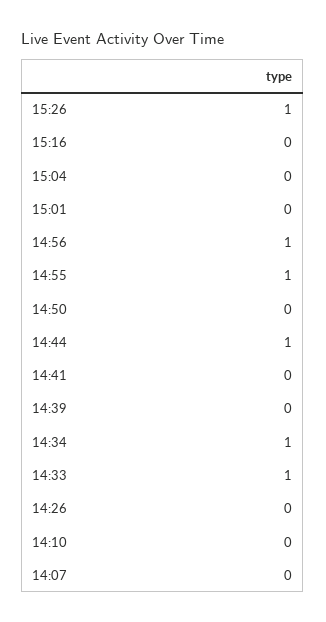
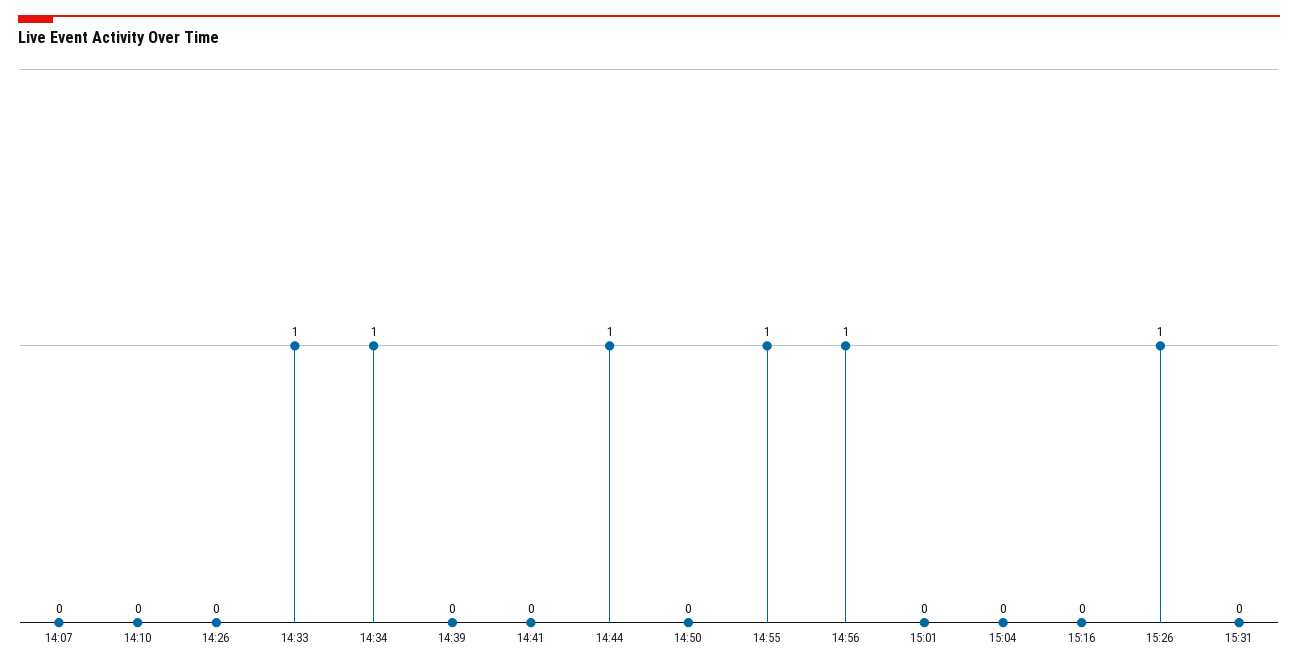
15:31: none -> 0

